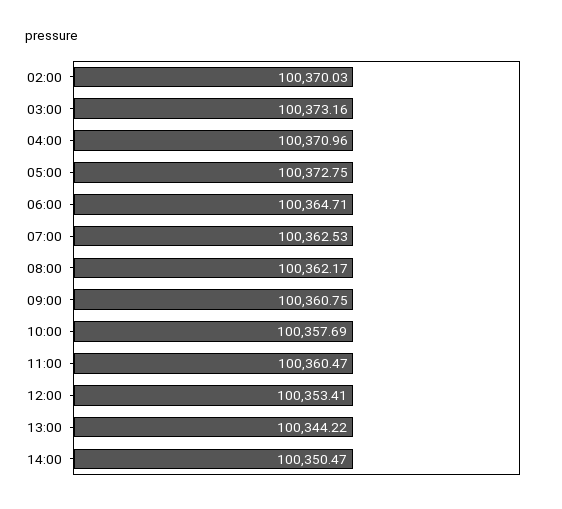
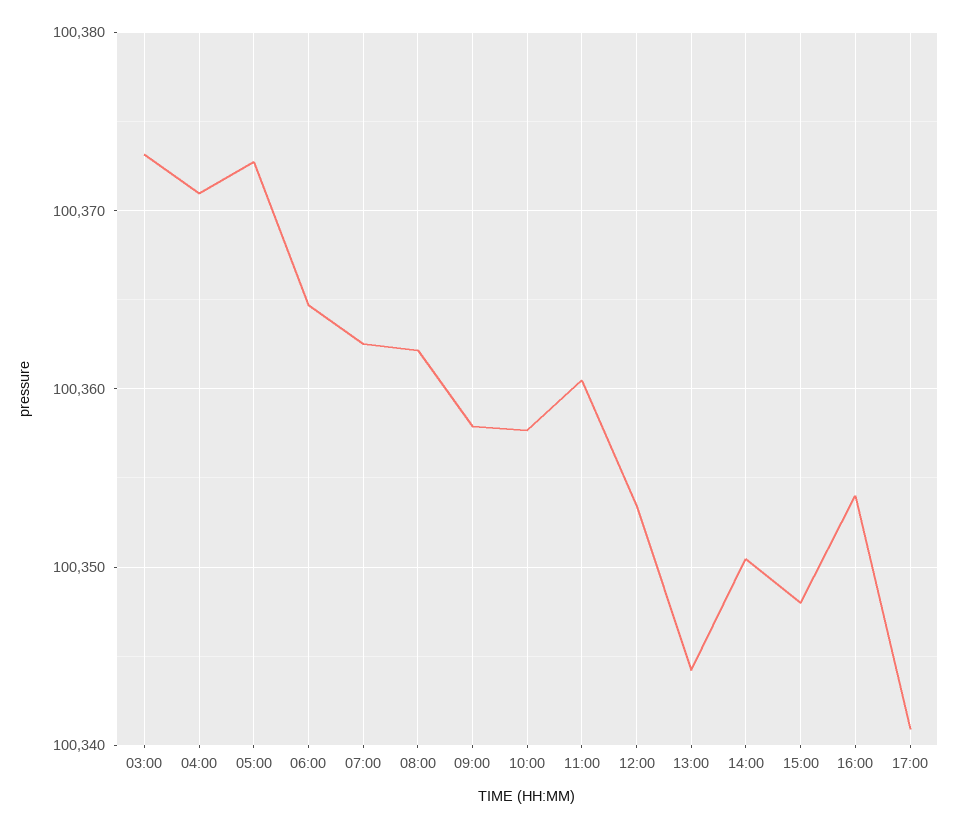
02:00: 100370.03 -> none
09:00: 100360.75 -> 100358
15:00: none -> 100348
16:00: none -> 100354
17:00: none -> 100341

